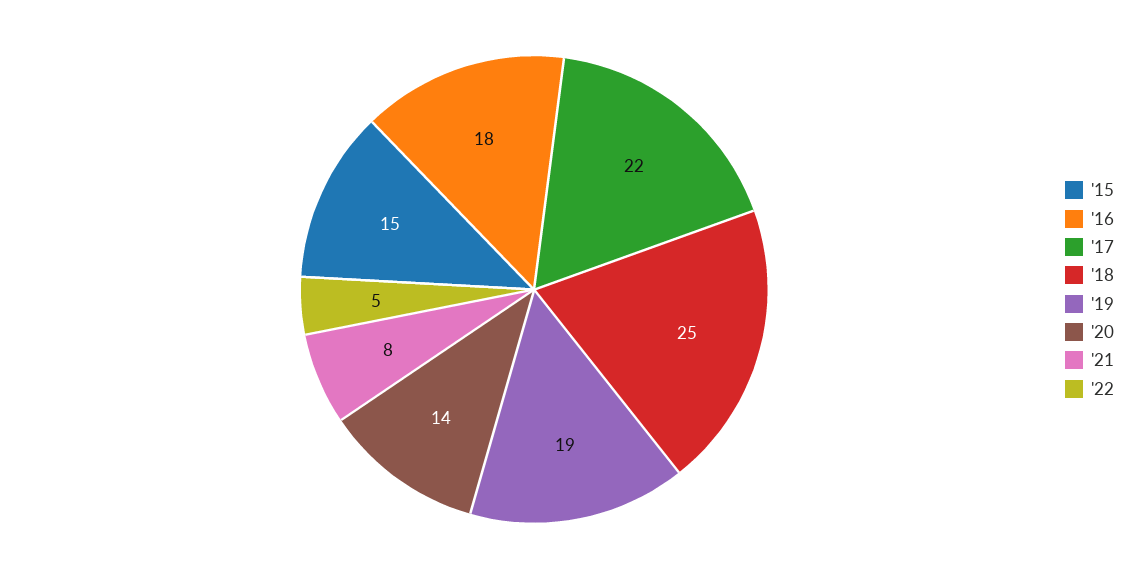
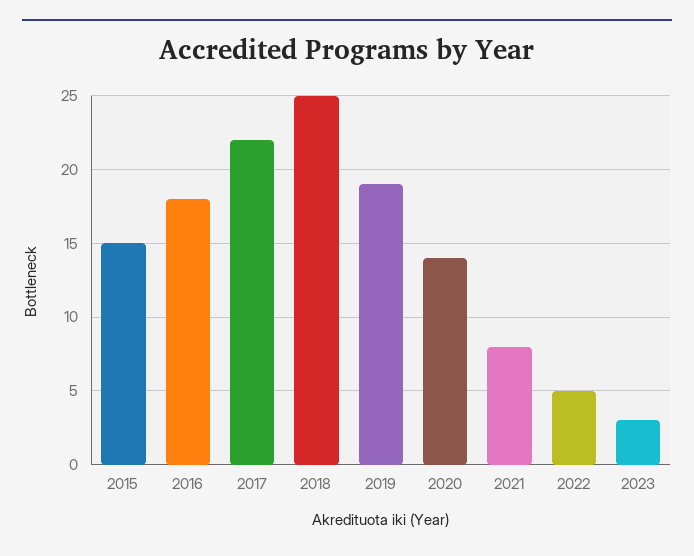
2023: none -> 3

